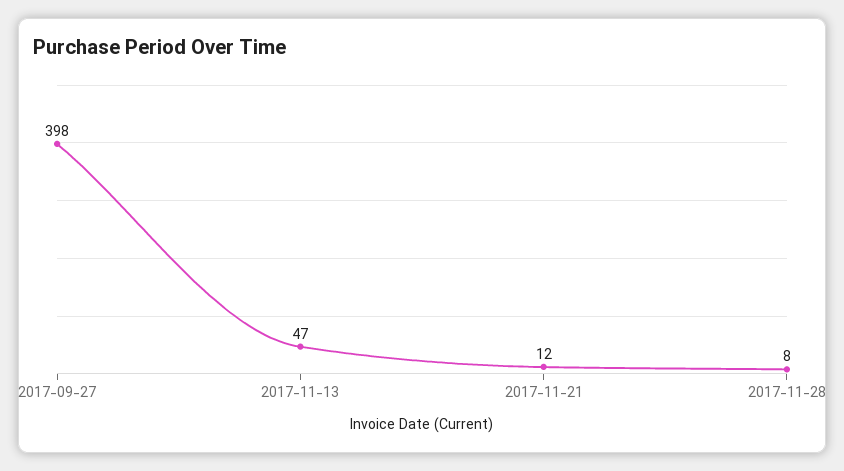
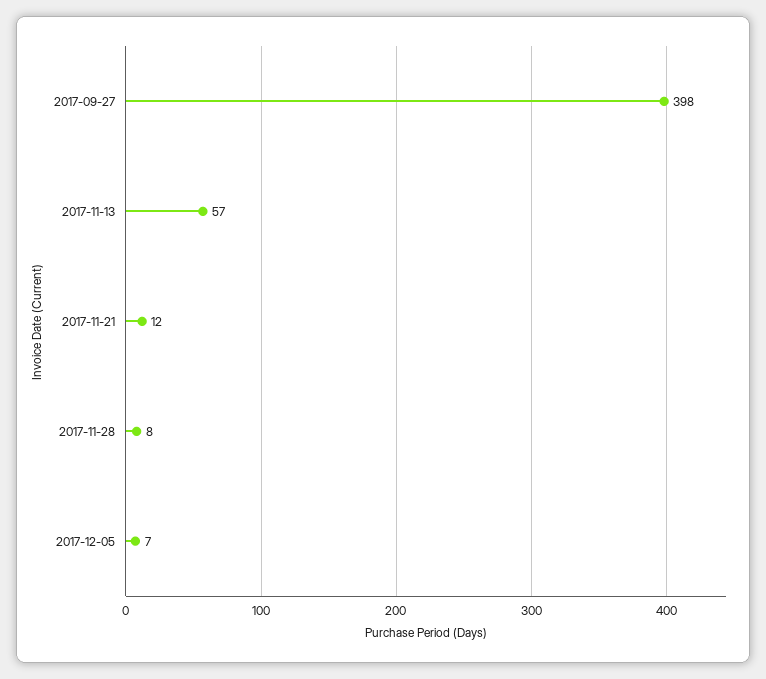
2017-11-13: 47 -> 57
2017-12-05: none -> 7

